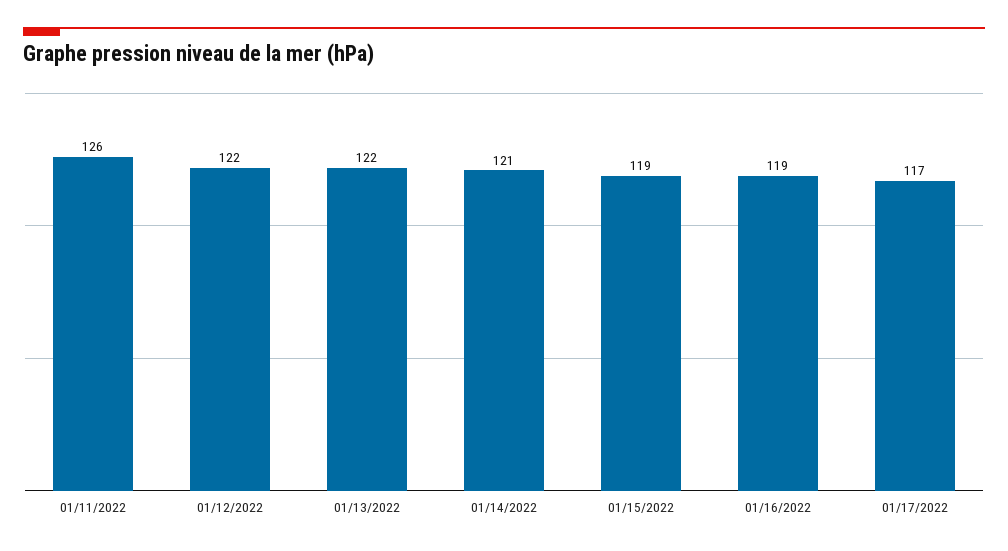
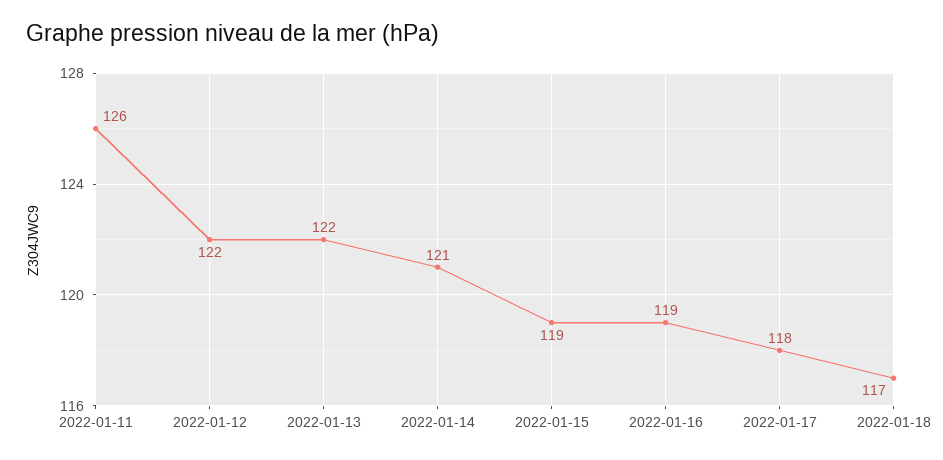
01/17/2022: 117 -> 118
2022-01-18: none -> 117

